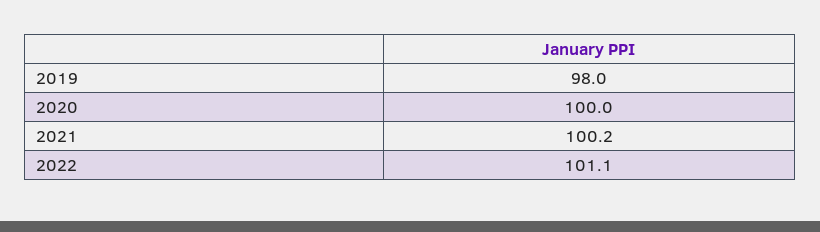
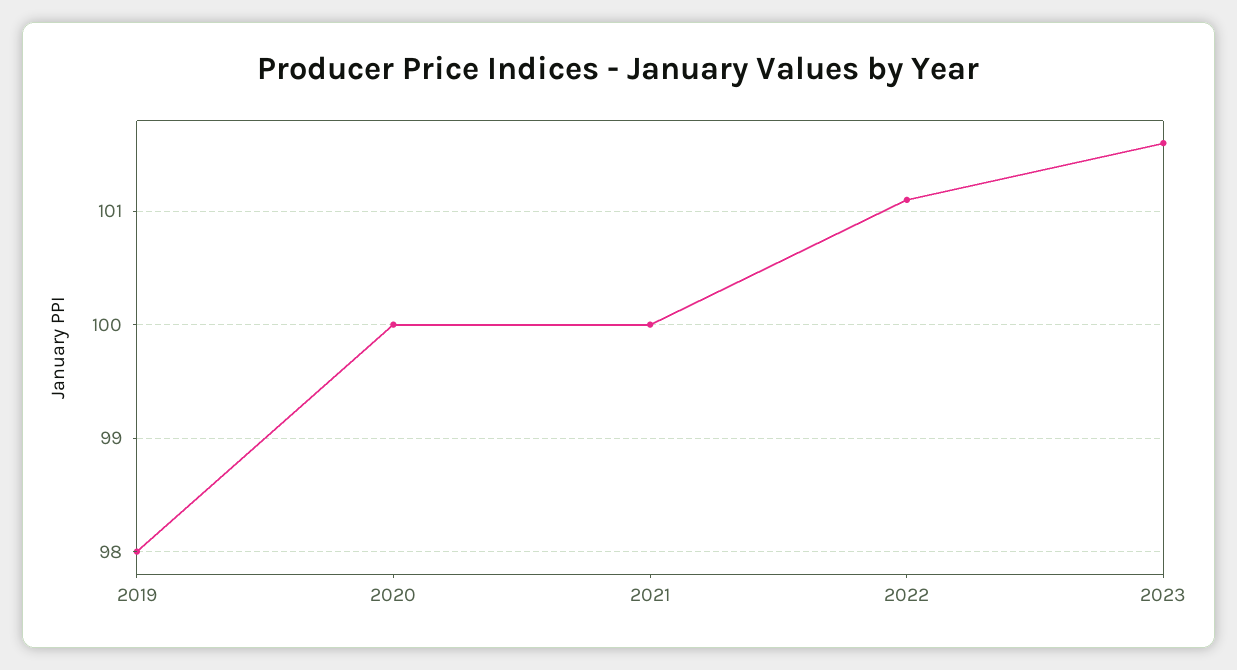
2021: 100.2 -> 100
2023: none -> 101.6

